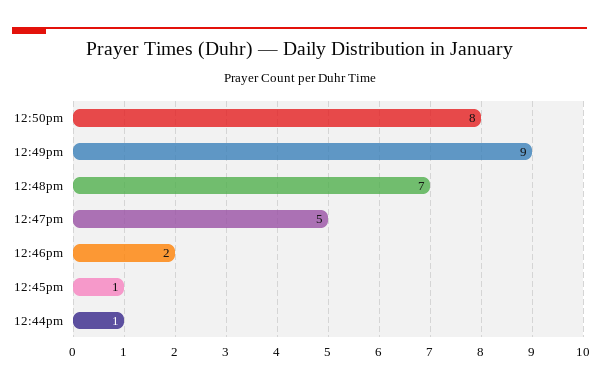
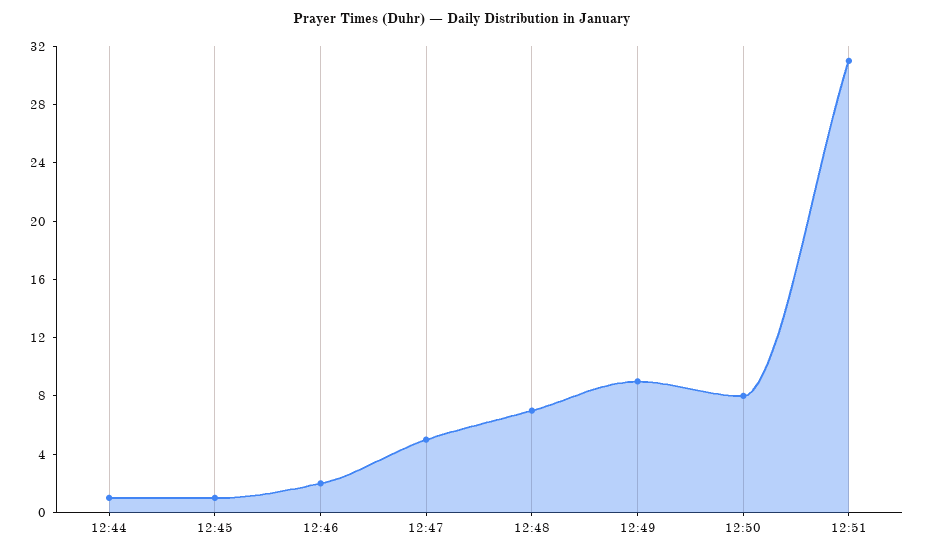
12:51: none -> 31

